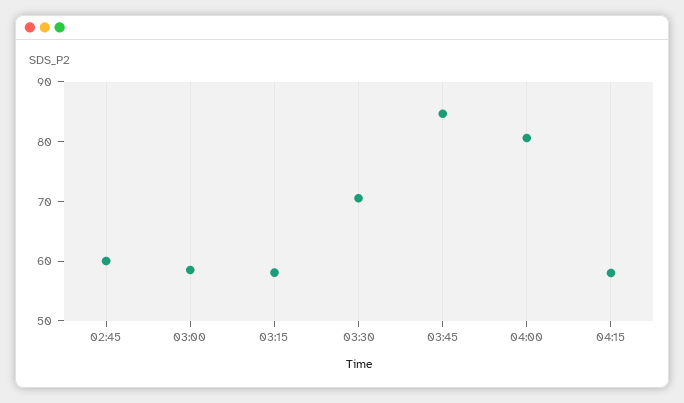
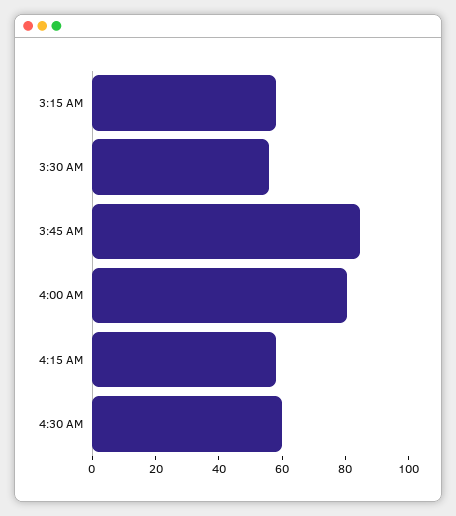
02:45: 60 -> none
03:00: 58 -> none
03:30: 70 -> 55
4:30 AM: none -> 60

